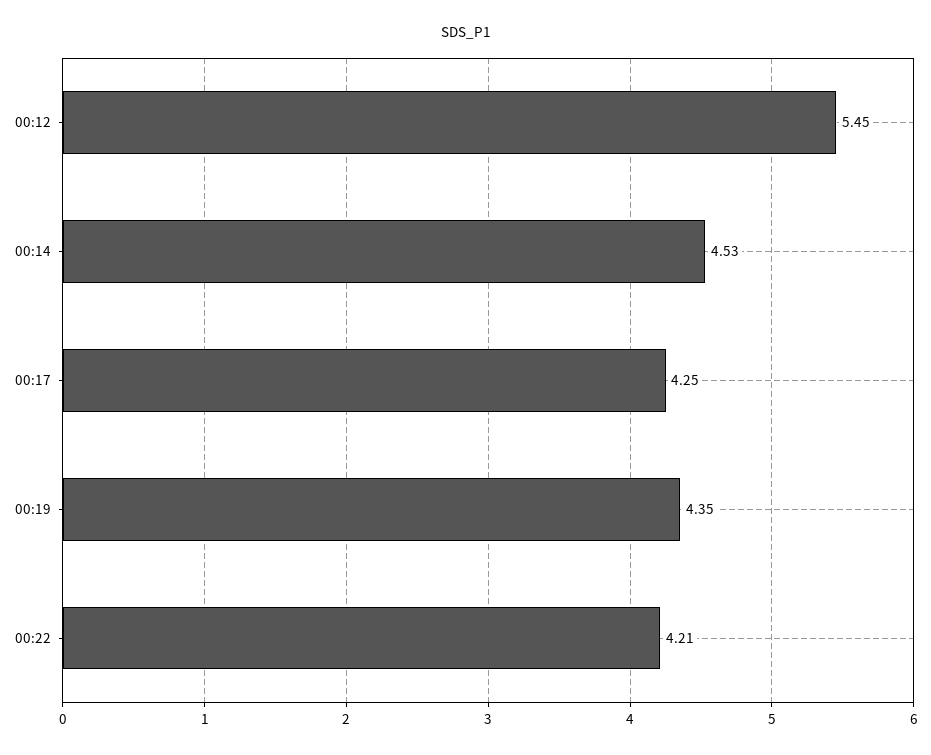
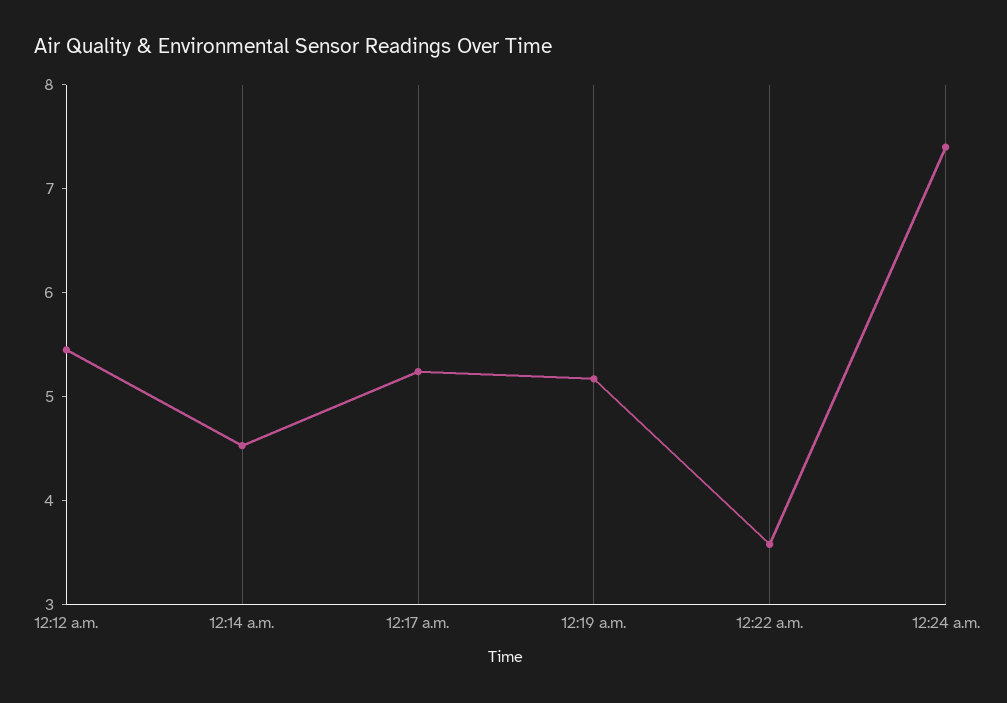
00:17: 4.25 -> 5.2
00:19: 4.35 -> 5.2
00:22: 4.21 -> 3.6
12:24 a.m.: none -> 7.4

